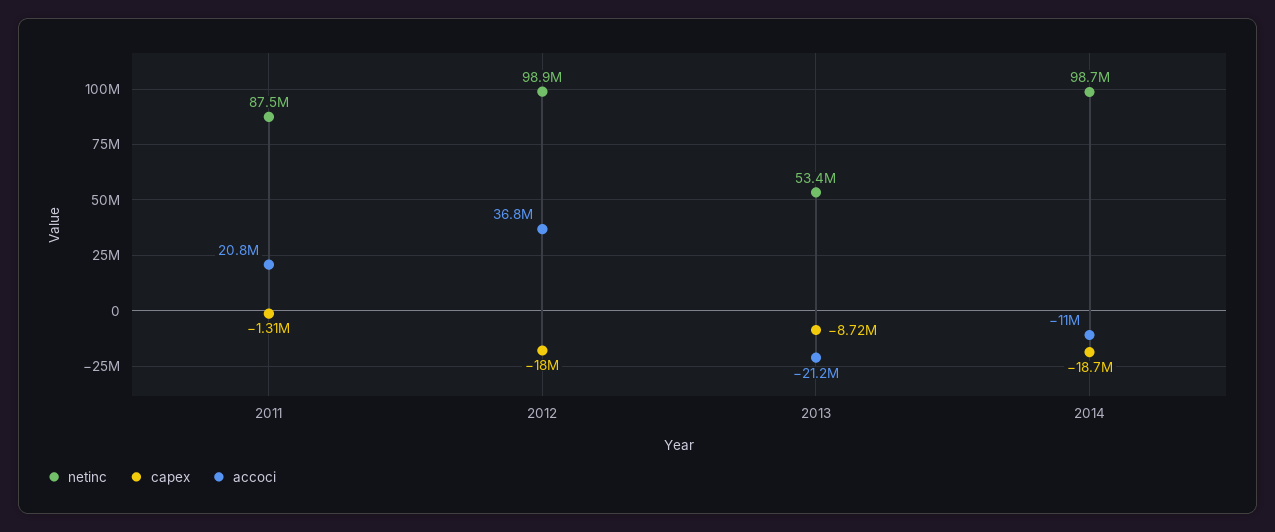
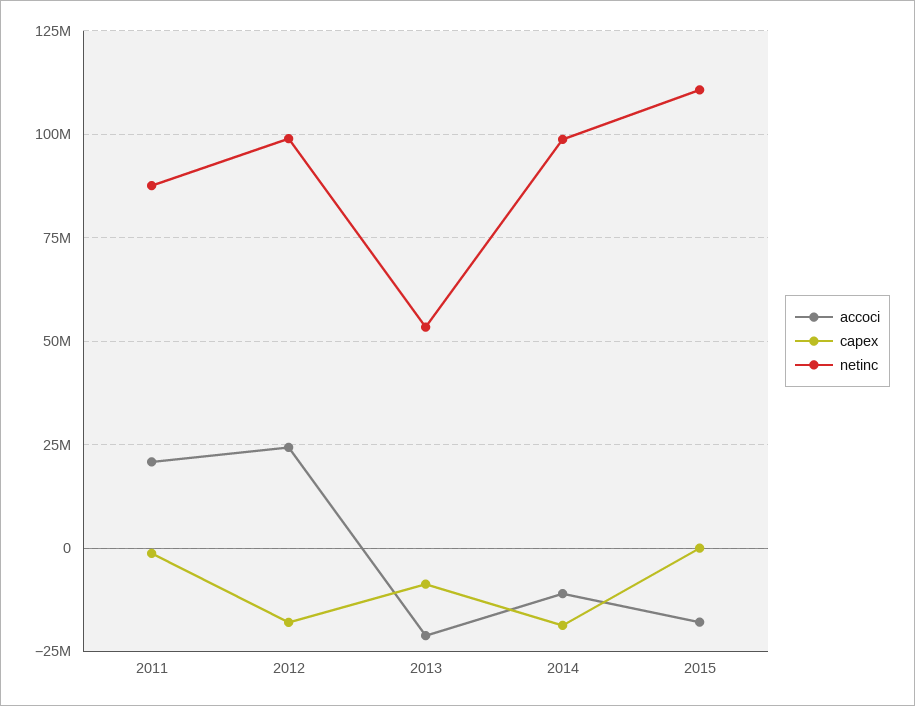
accoci, 2012: 36800000 -> 25000000
accoci, 2015: none -> -17500000
capex, 2015: none -> 0
netinc, 2015: none -> 110000000

